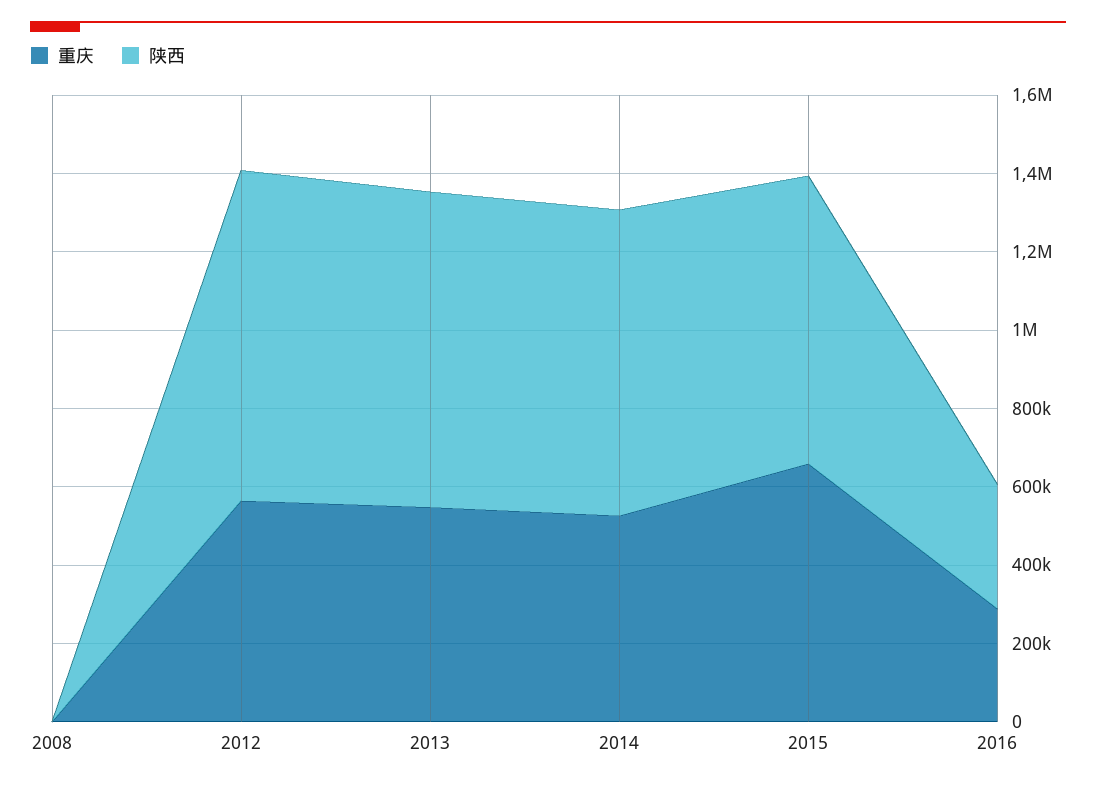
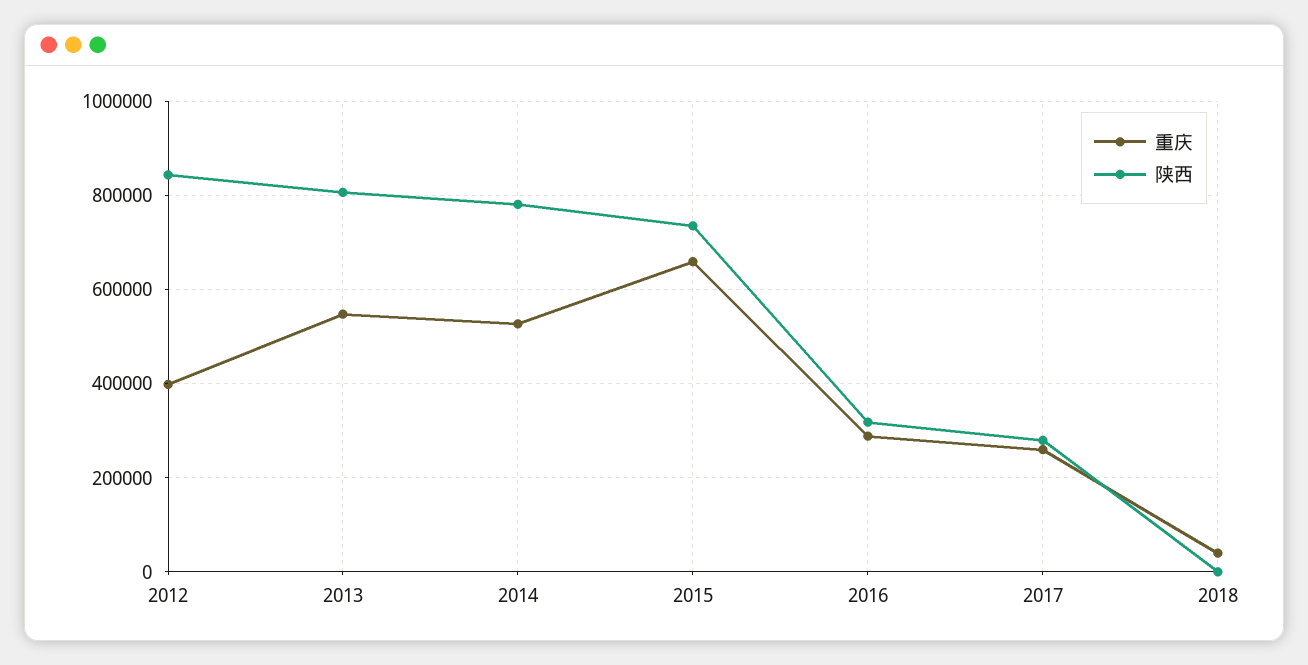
重庆, 2008: 0 -> none
陕西, 2008: 0 -> none
重庆, 2012: 550000 -> 400000
重庆, 2017: none -> 260000
陕西, 2017: none -> 280000
重庆, 2018: none -> 40000
陕西, 2018: none -> 0

